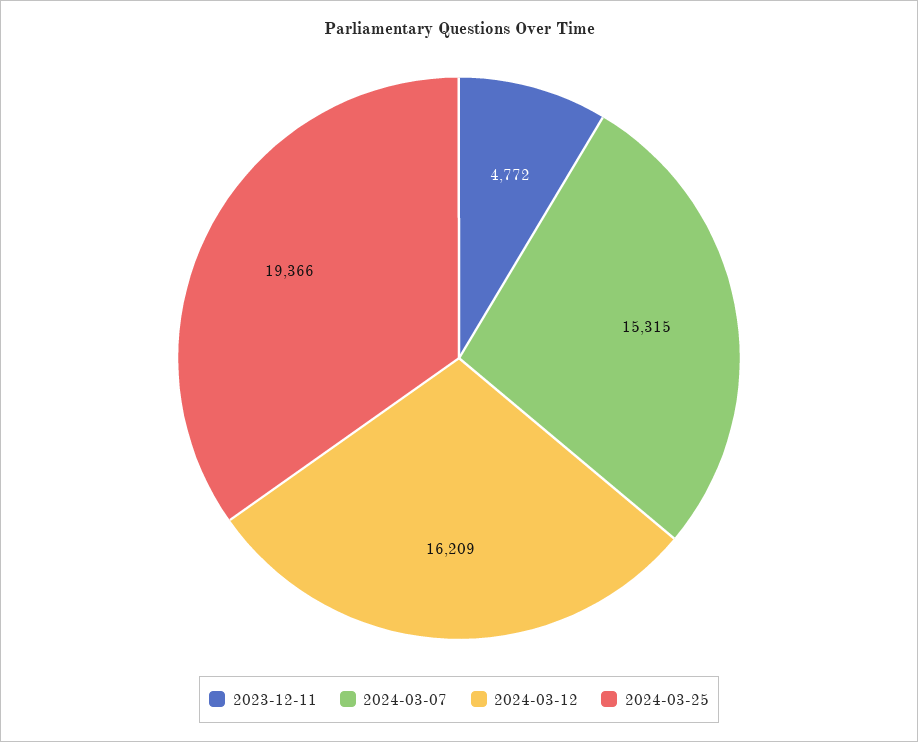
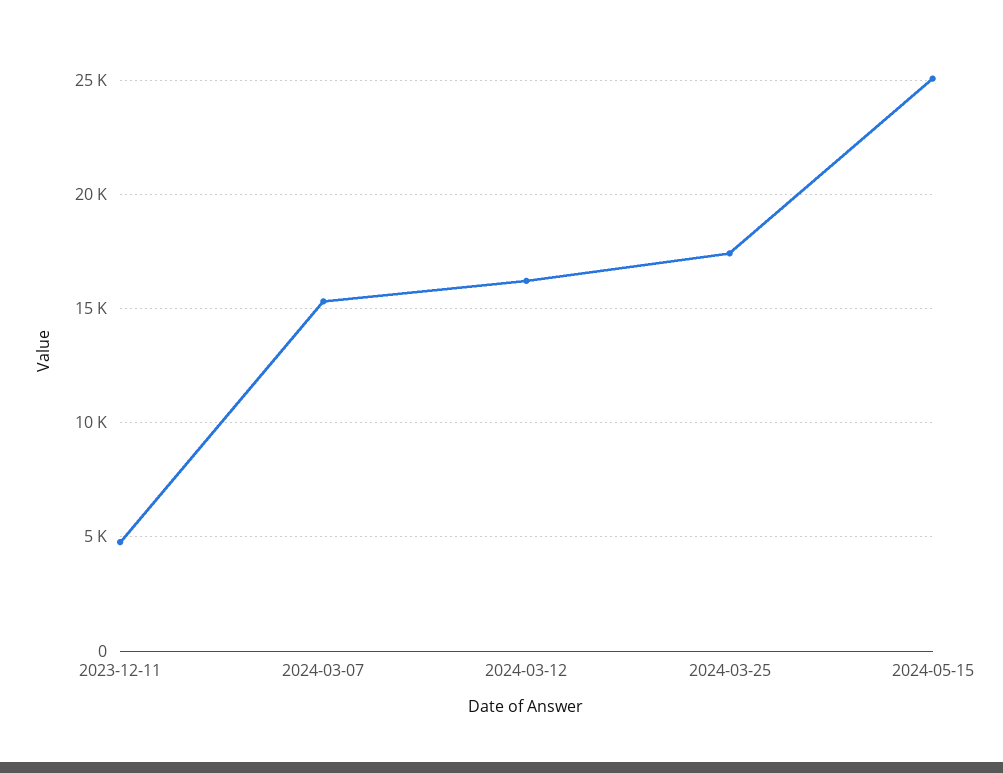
2024-03-25: 19366 -> 17500
2024-05-15: none -> 25000

